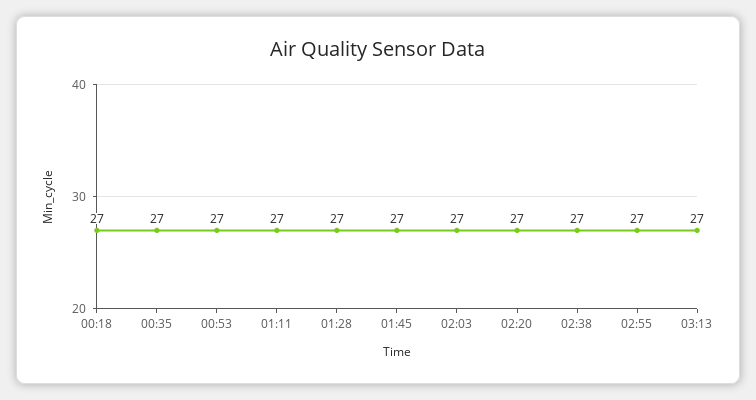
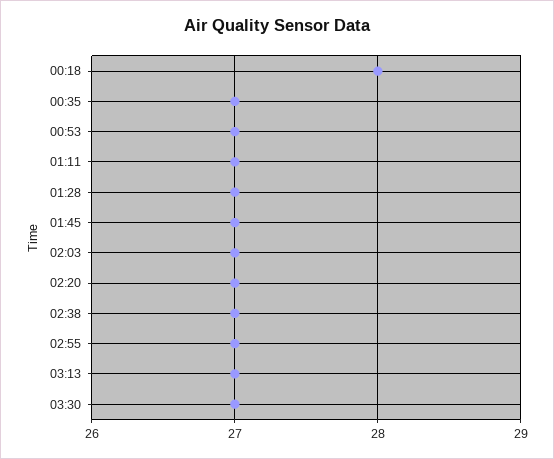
00:18: 27 -> 28
03:30: none -> 27

